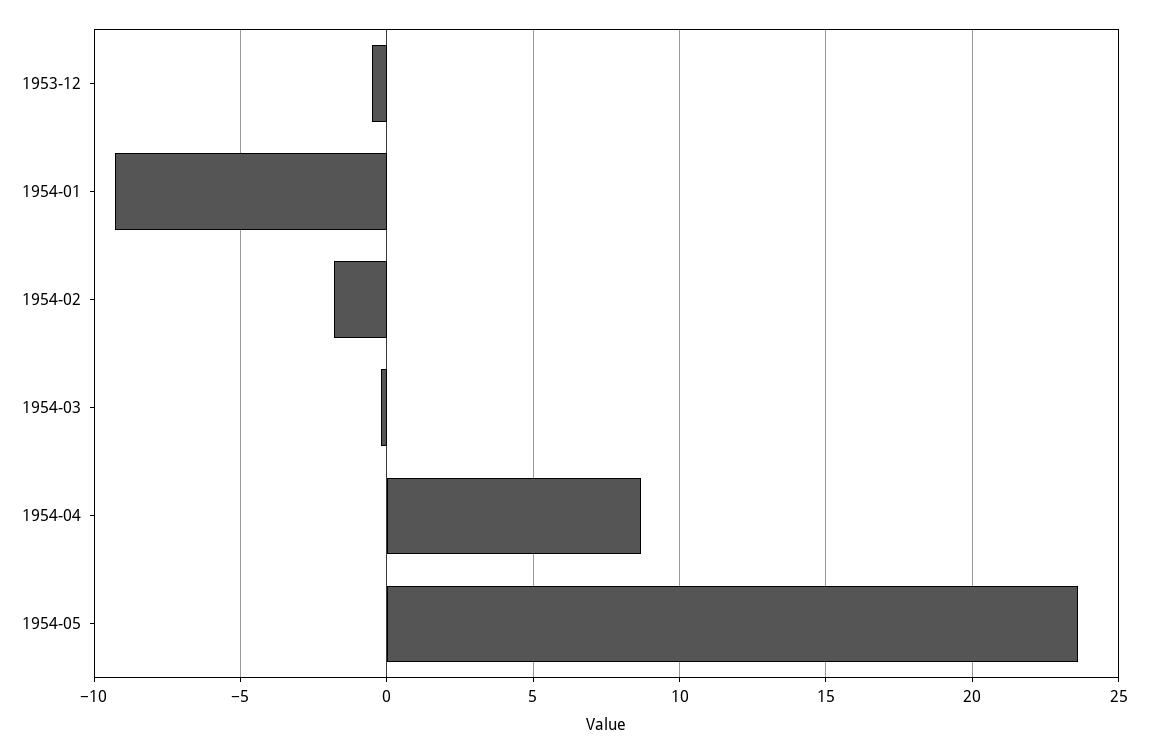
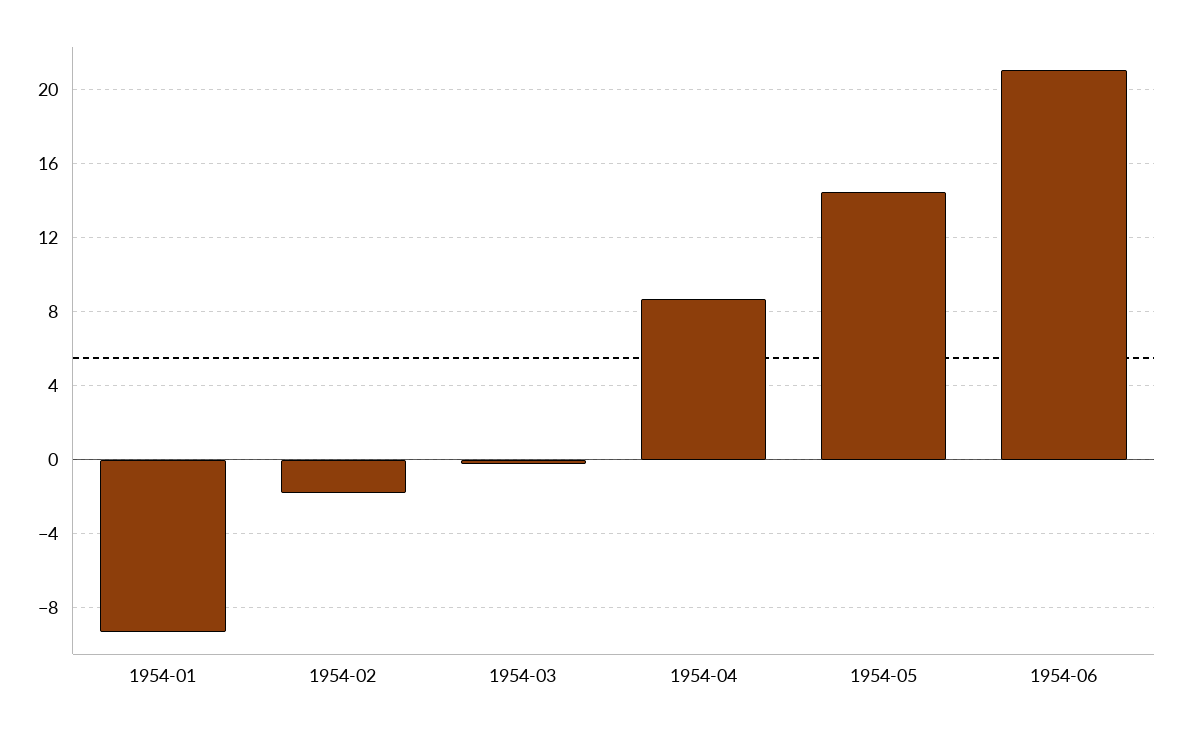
1953-12: -0.5 -> none
1954-05: 23.5 -> 14.5
1954-06: none -> 21

